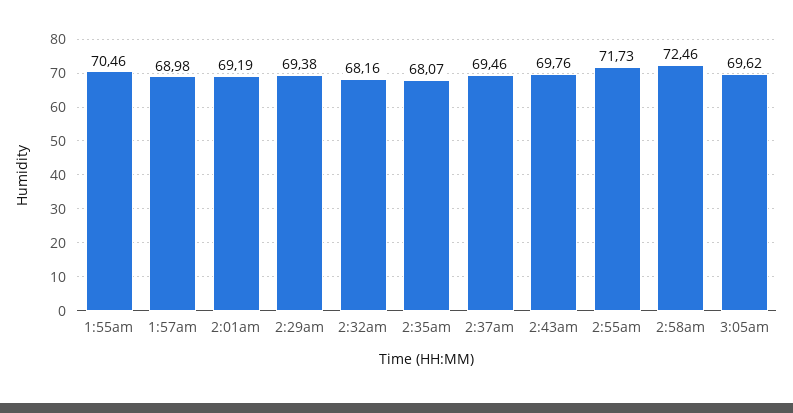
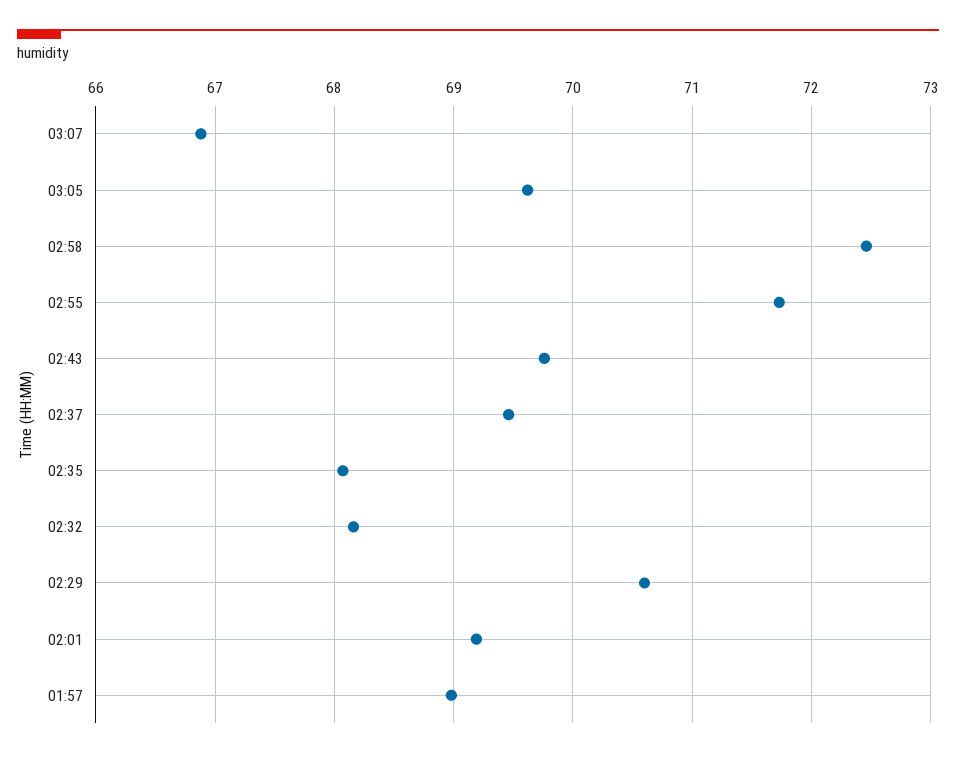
1:55am: 70.46 -> none
2:29am: 69.38 -> 70.6
03:07: none -> 66.9

